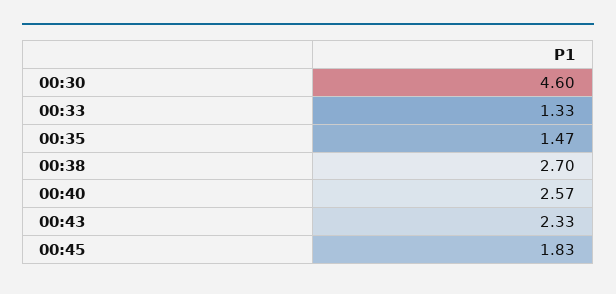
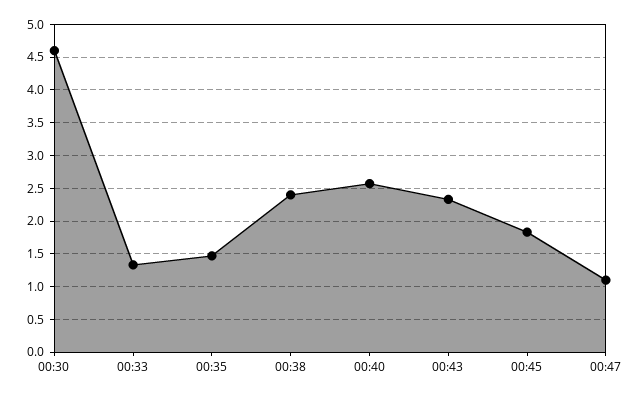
00:38: 2.7 -> 2.4
00:47: none -> 1.1

